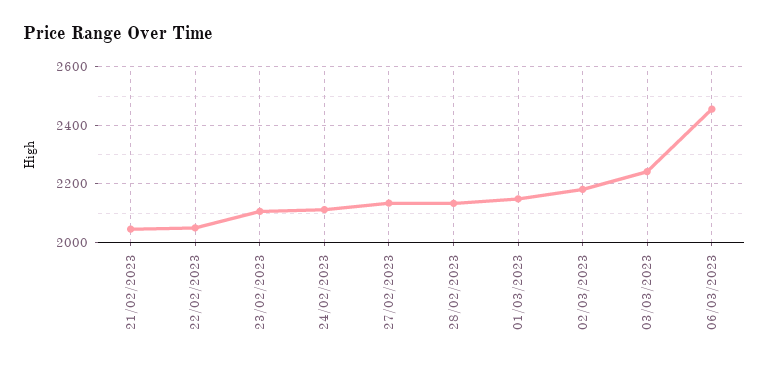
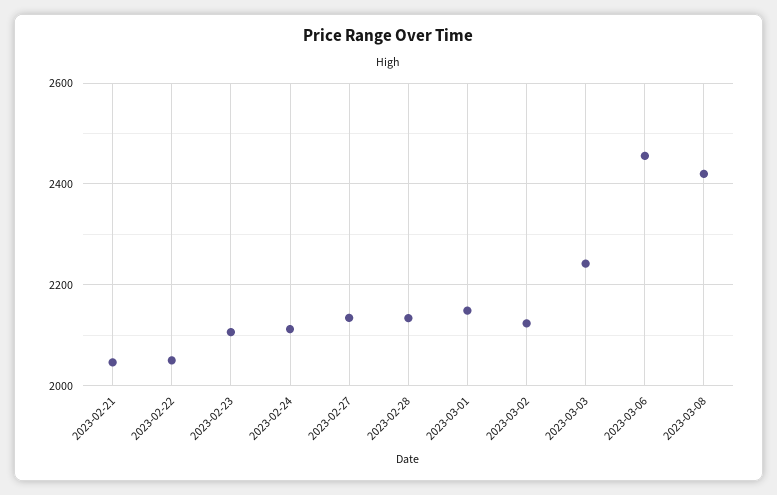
02/03/2023: 2175 -> 2120
2023-03-08: none -> 2420

